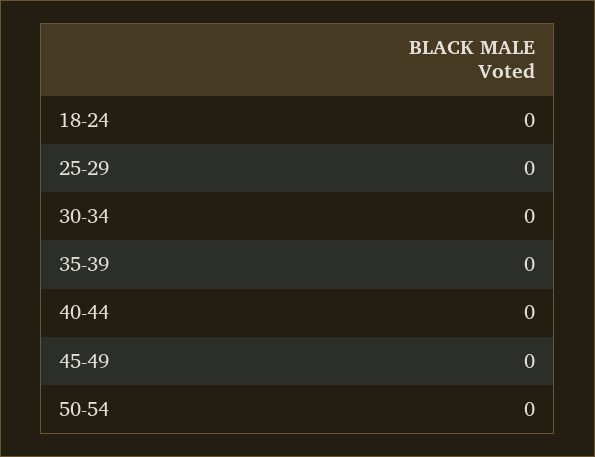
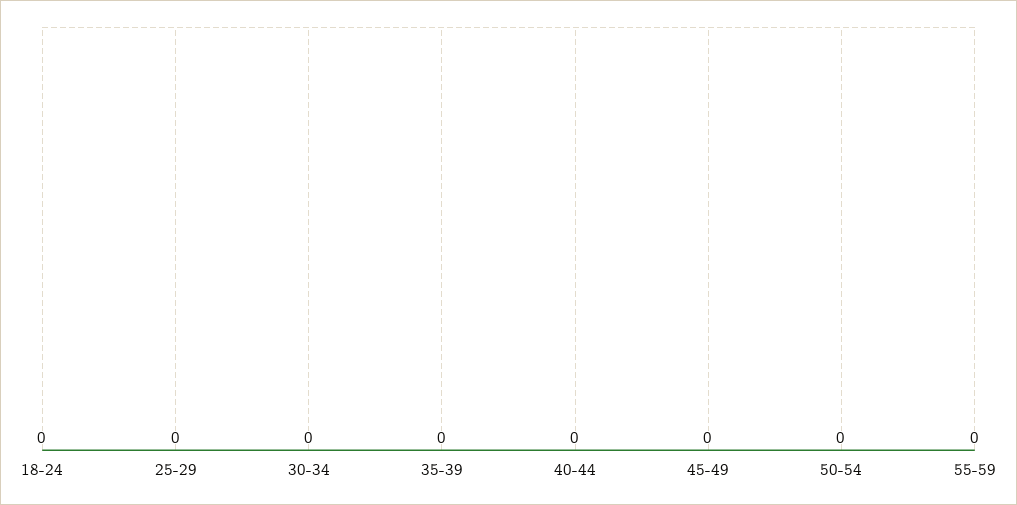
55-59: none -> 0

